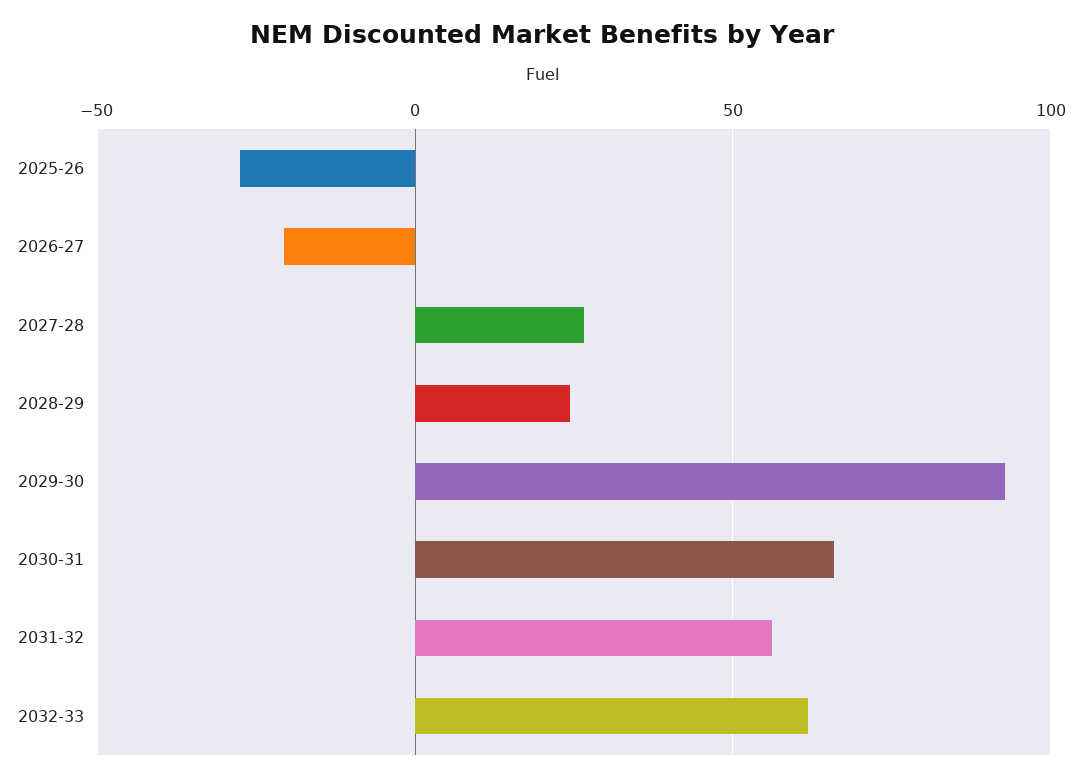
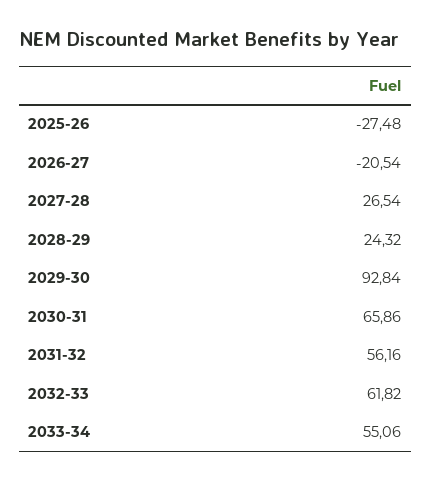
2033-34: none -> 55.06

